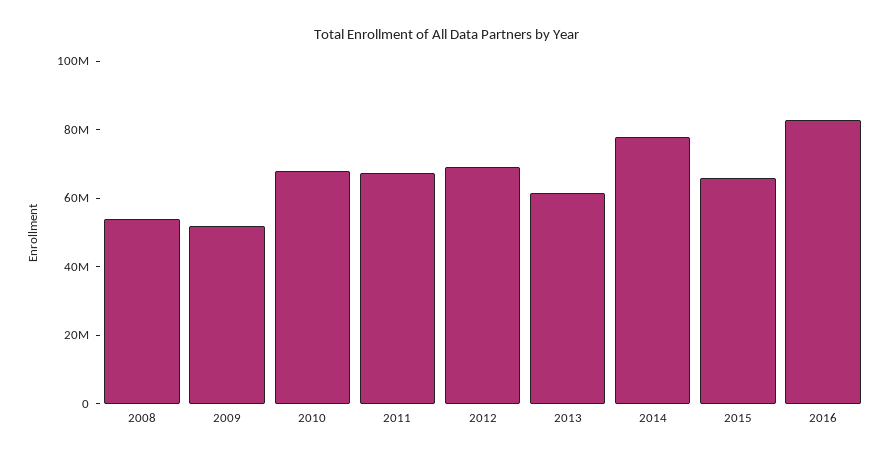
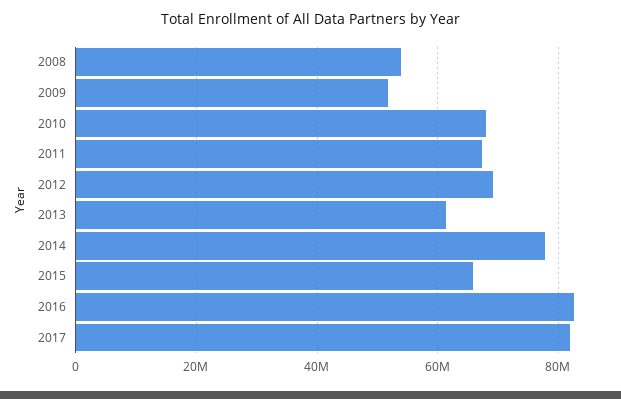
2017: none -> 82000000

